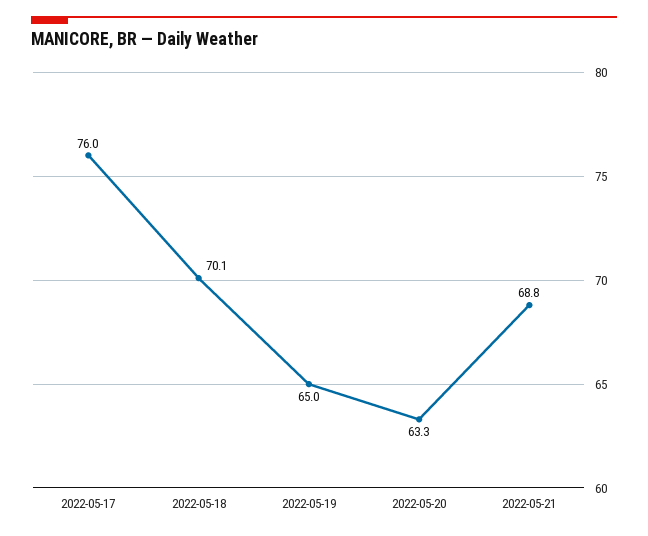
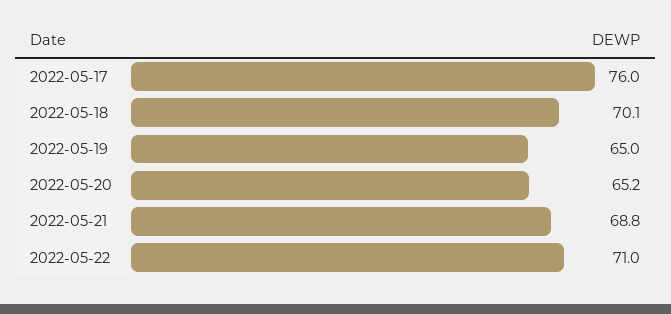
2022-05-20: 63.3 -> 65.2
2022-05-22: none -> 71

